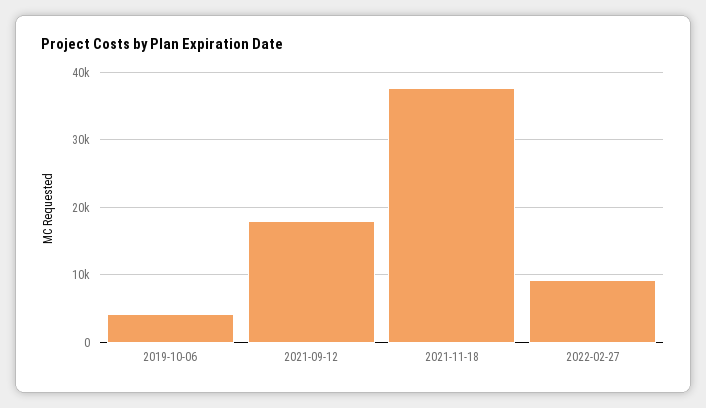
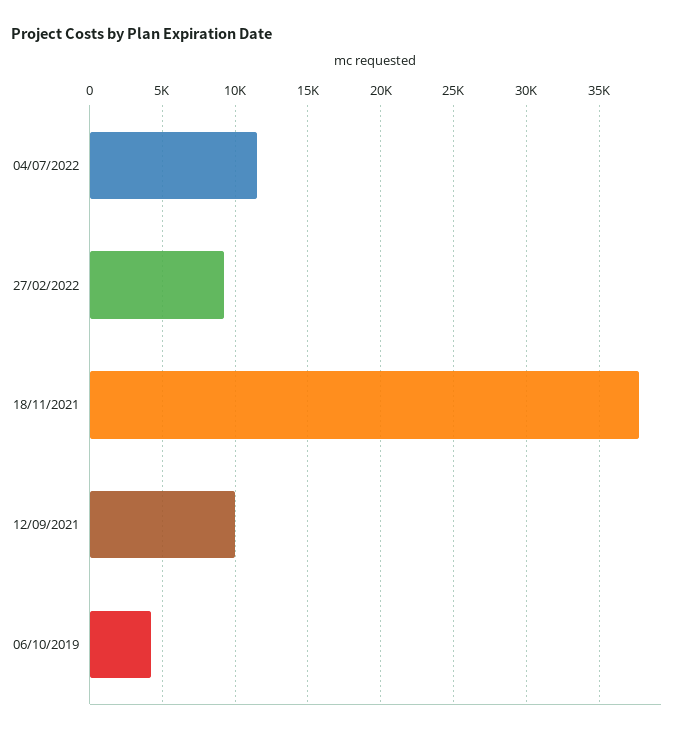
2021-09-12: 18000 -> 10000
04/07/2022: none -> 11500

